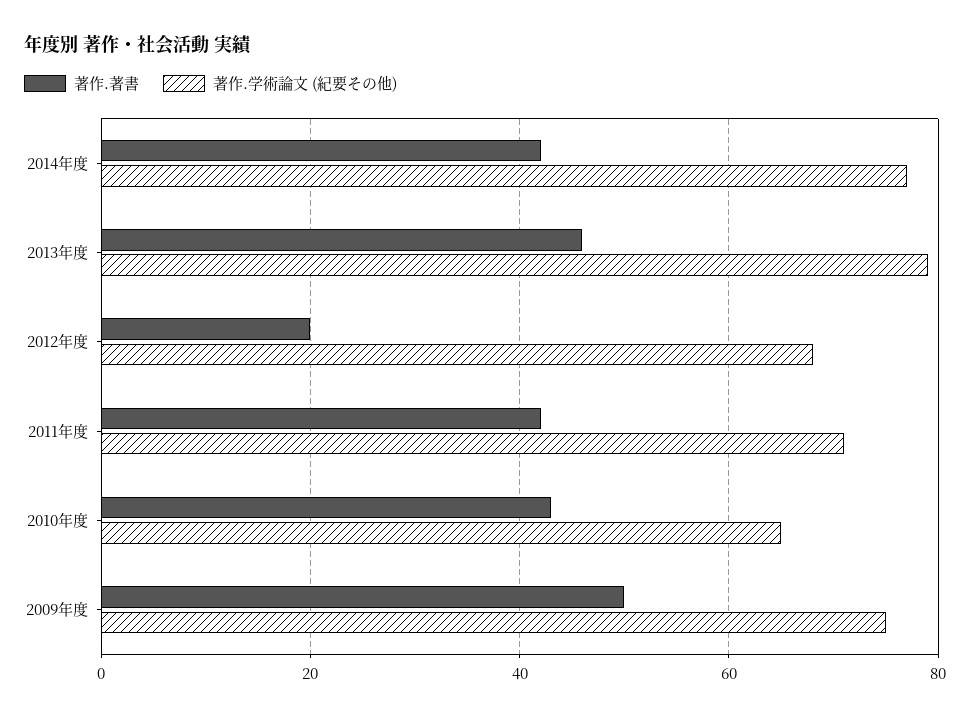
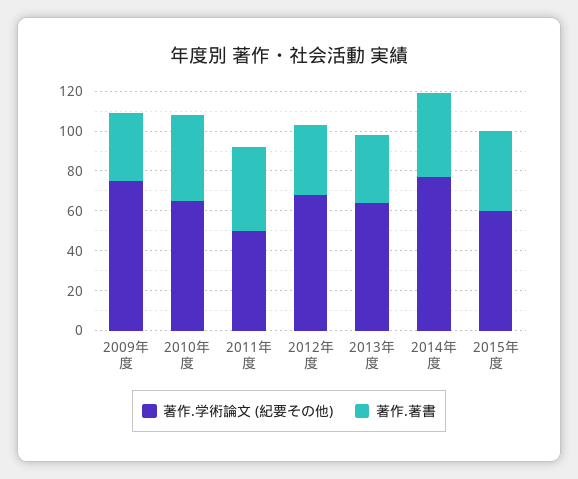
著作.著書, 2013年度: 45 -> 35
著作.学術論文 (紀要その他), 2013年度: 80 -> 65
著作.著書, 2012年度: 20 -> 35
著作.学術論文 (紀要その他), 2011年度: 70 -> 50
著作.著書, 2009年度: 50 -> 35
著作.学術論文 (紀要その他), 2015年度: none -> 60
著作.著書, 2015年度: none -> 40

